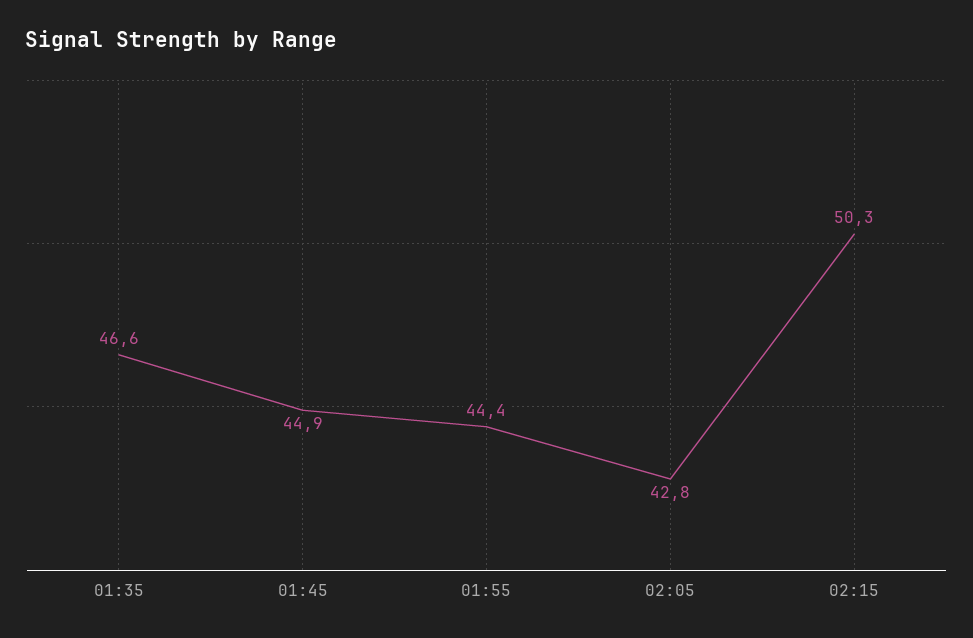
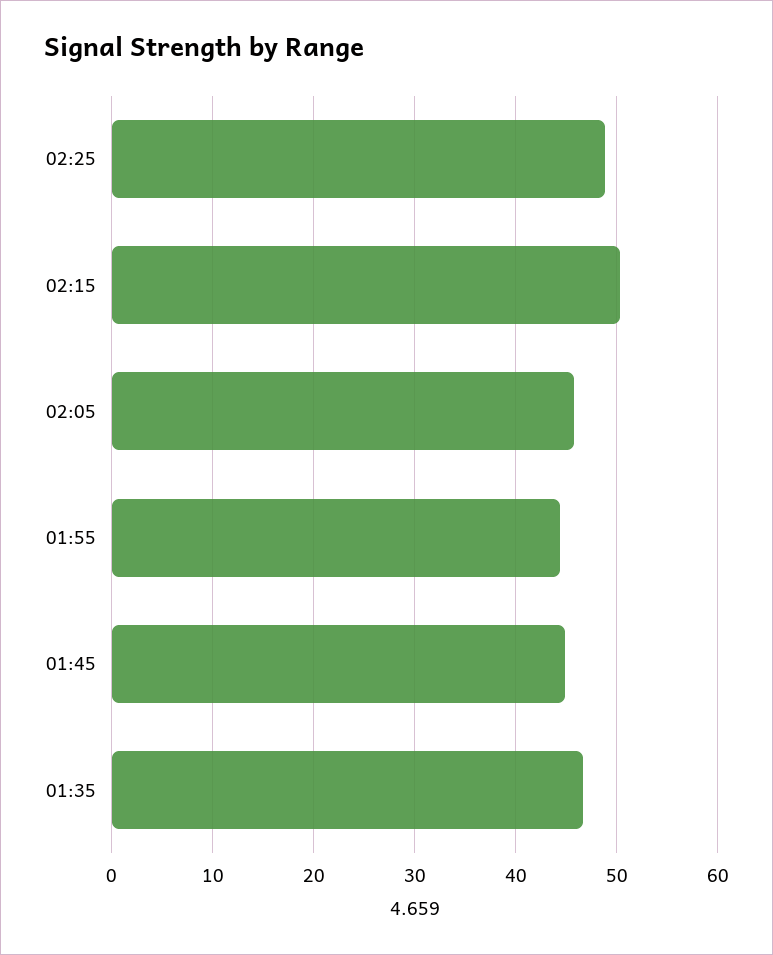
02:05: 42.8 -> 46
02:25: none -> 49

